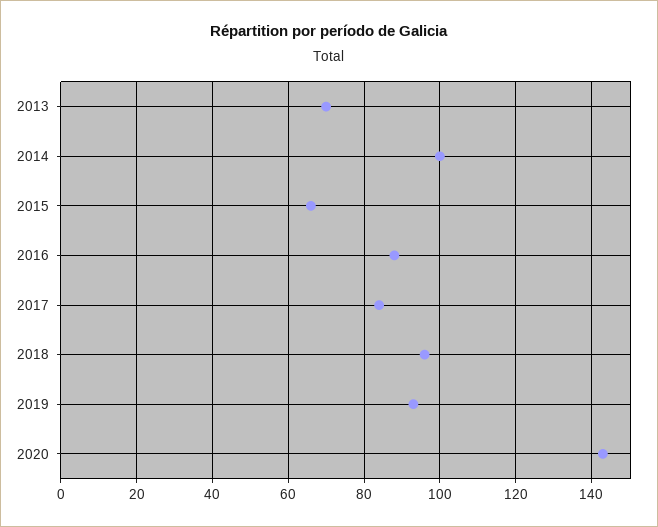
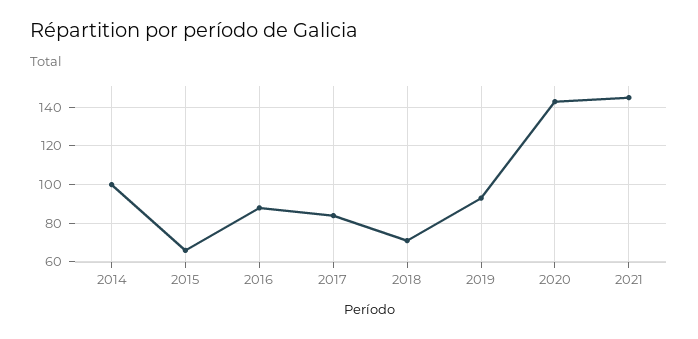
2013: 70 -> none
2018: 95 -> 70
2021: none -> 145

